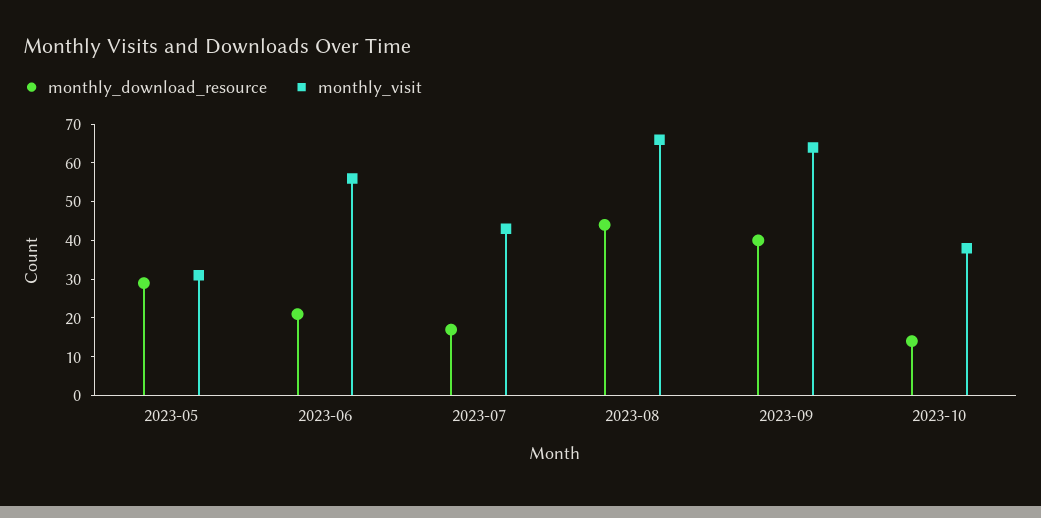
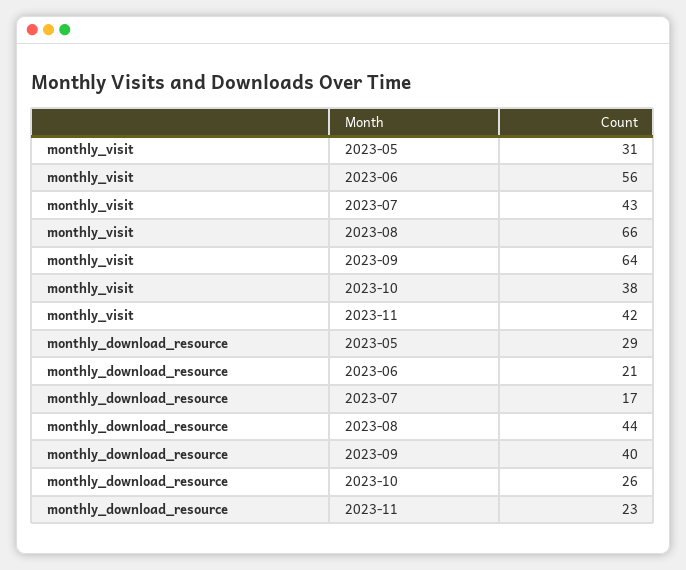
monthly_download_resource, 2023-10: 15 -> 26
monthly_visit, 2023-11: none -> 42
monthly_download_resource, 2023-11: none -> 23

